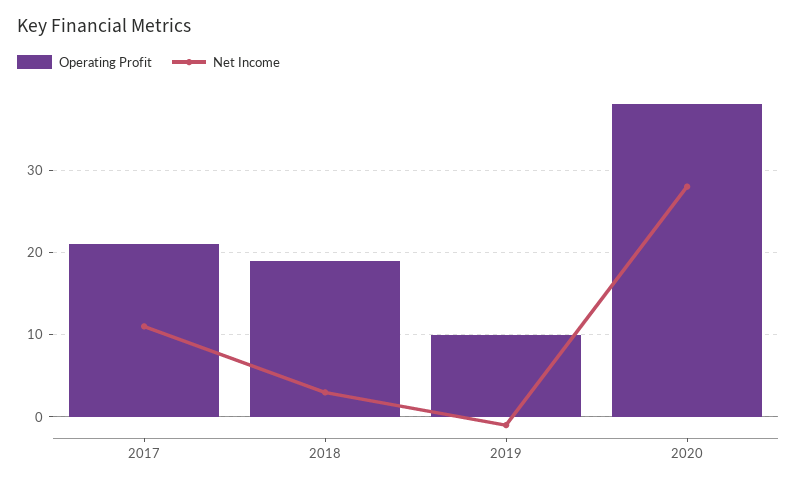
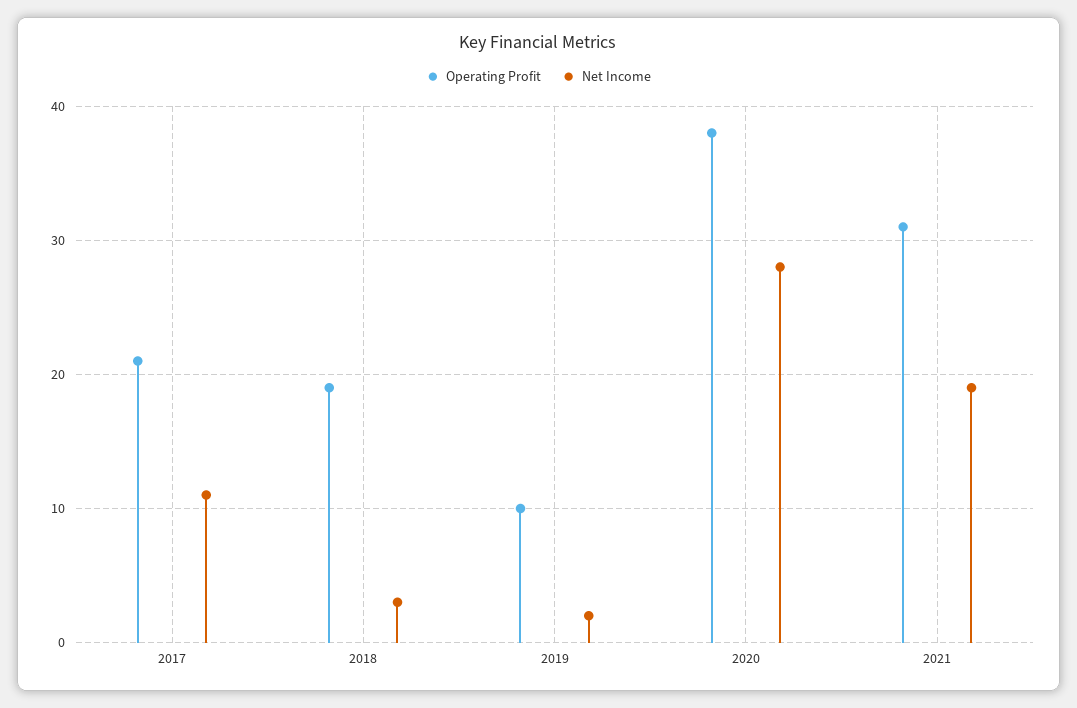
Net Income, 2019: -1 -> 2
Operating Profit, 2021: none -> 31
Net Income, 2021: none -> 19

